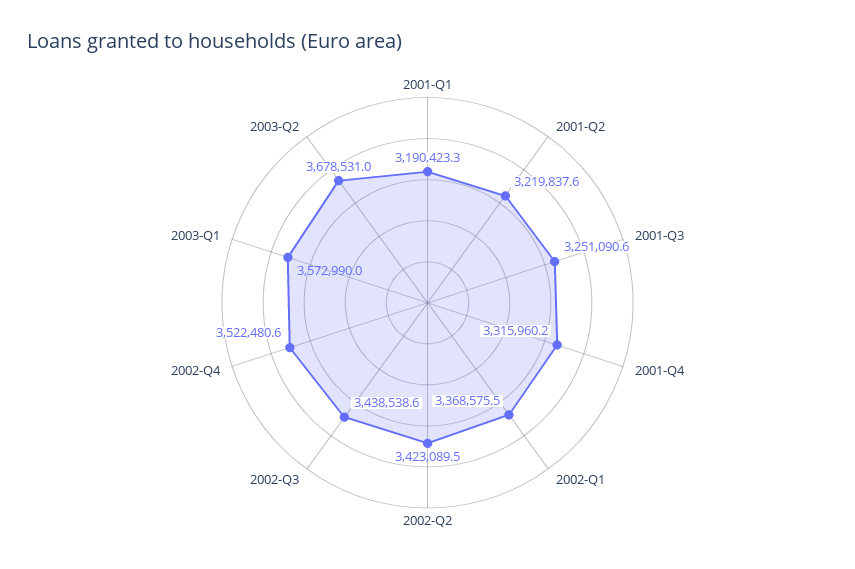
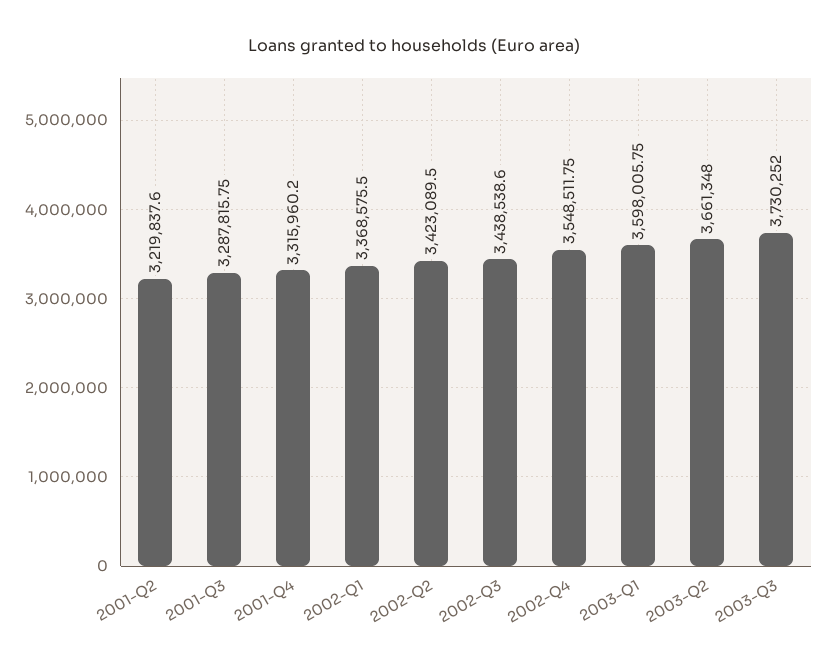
2001-Q1: 3190423.3 -> none
2001-Q3: 3251090.6 -> 3287815.75
2002-Q4: 3522480.6 -> 3548511.75
2003-Q1: 3572990 -> 3598005.75
2003-Q2: 3678531 -> 3661348
2003-Q3: none -> 3730252

